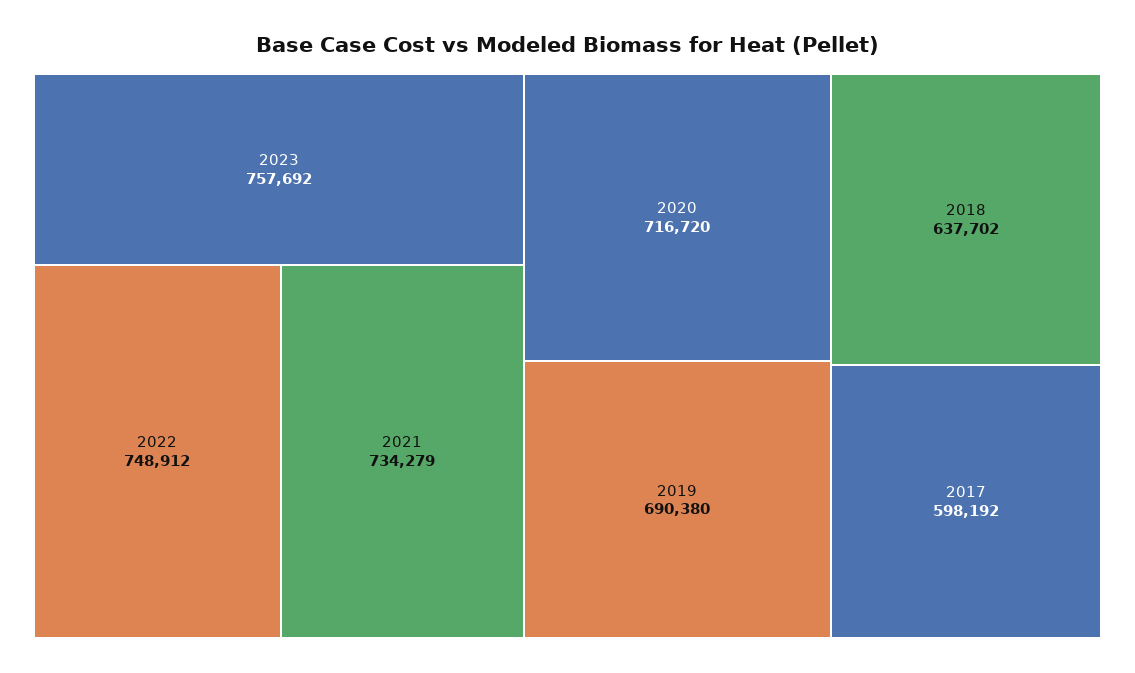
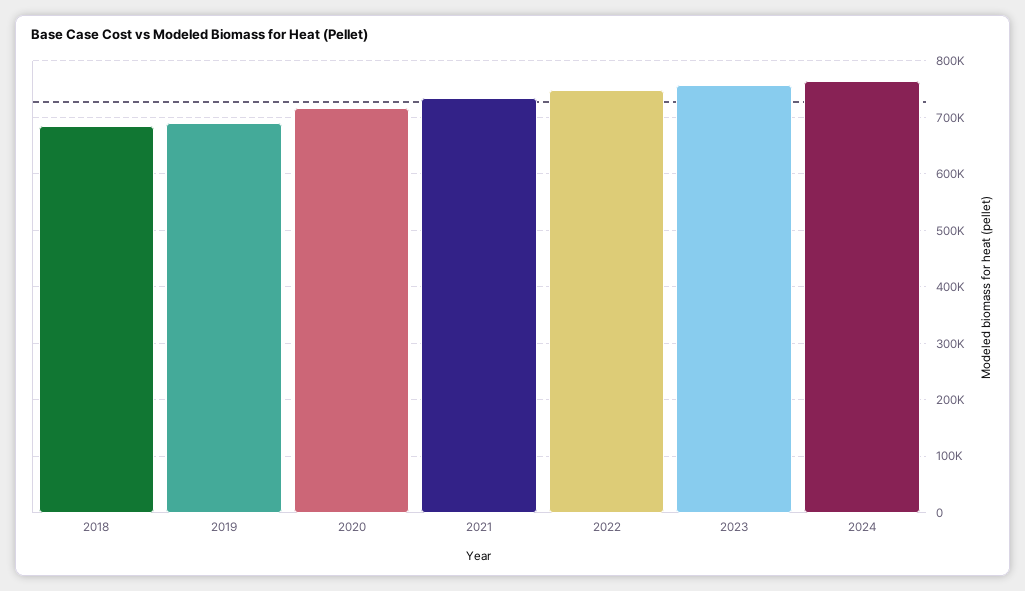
2018: 637702 -> 680000
2017: 598192 -> none
2024: none -> 760000

